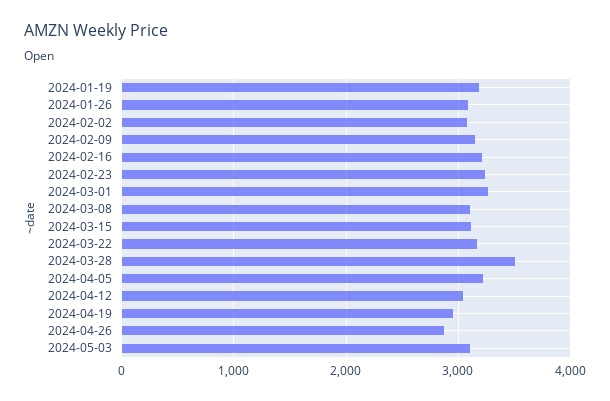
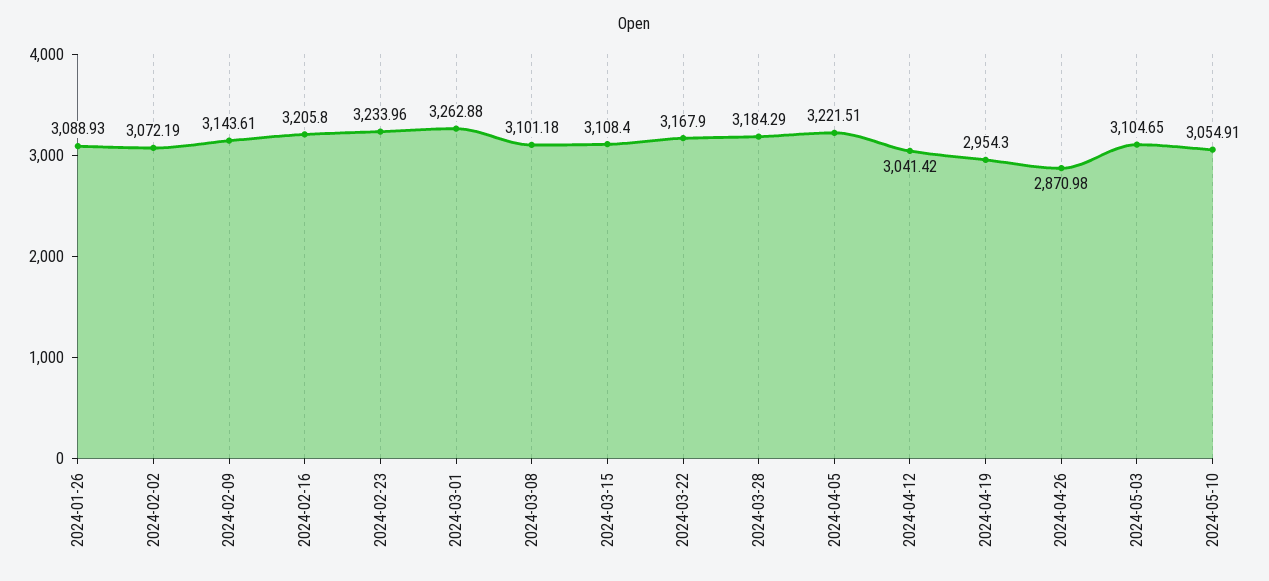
2024-01-19: 3200 -> none
2024-03-28: 3500 -> 3184.29
2024-05-10: none -> 3054.91

